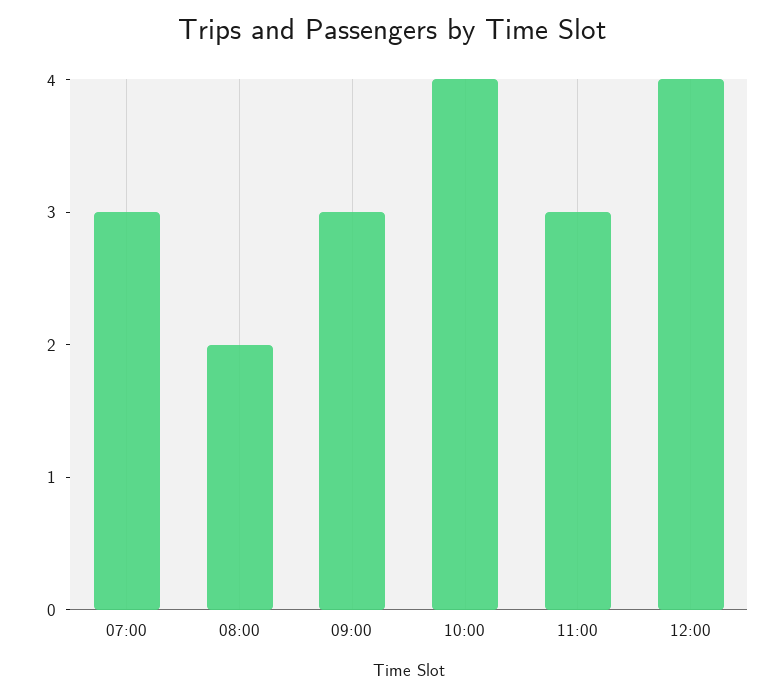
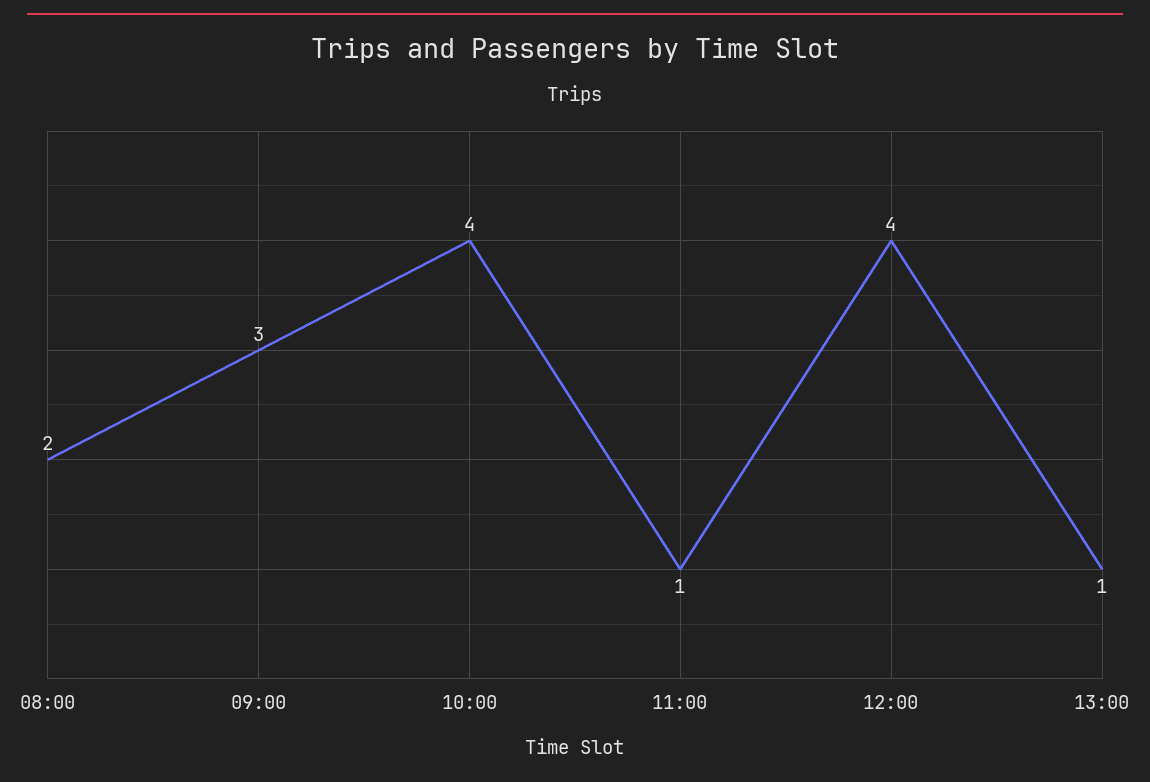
07:00: 3 -> none
11:00: 3 -> 1
13:00: none -> 1

